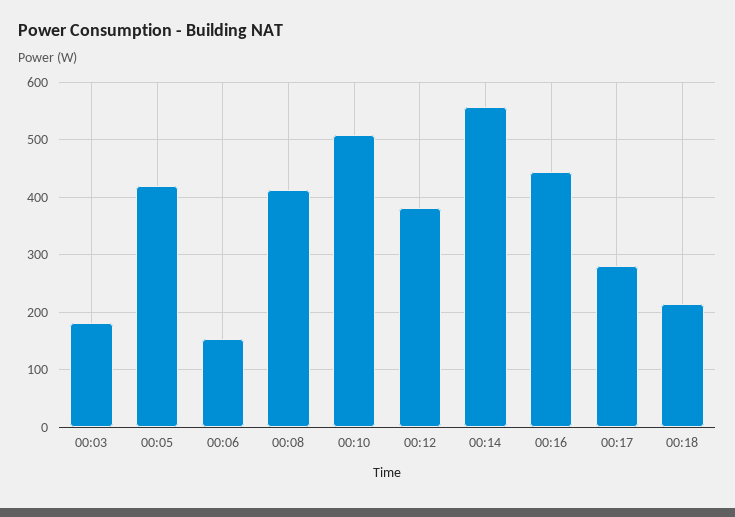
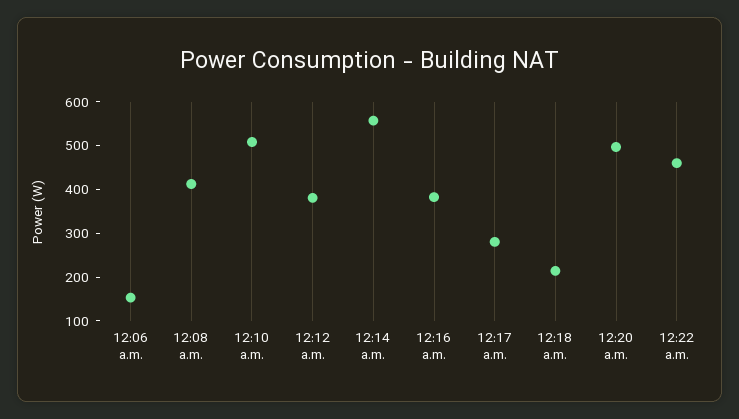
00:03: 180 -> none
00:05: 420 -> none
00:16: 440 -> 380
12:20 a.m.: none -> 500
12:22 a.m.: none -> 460

